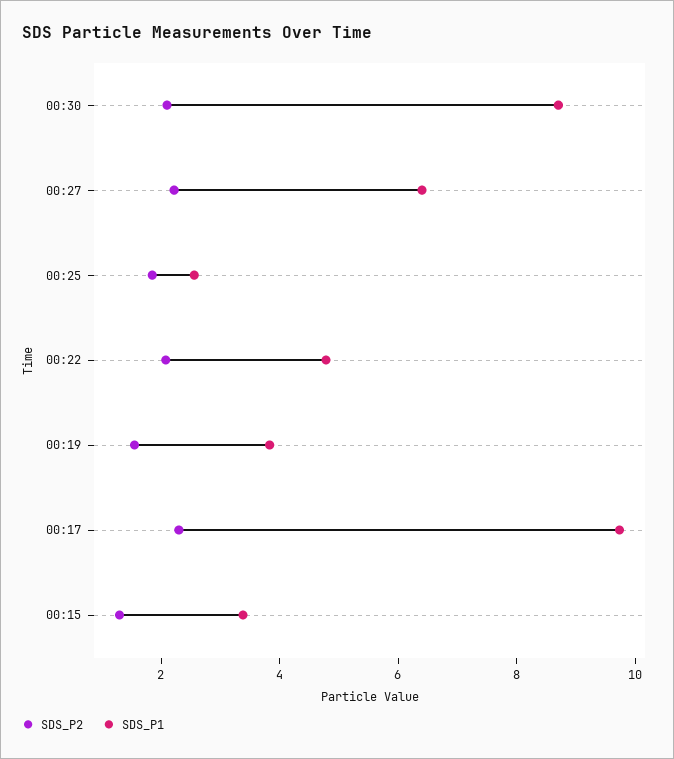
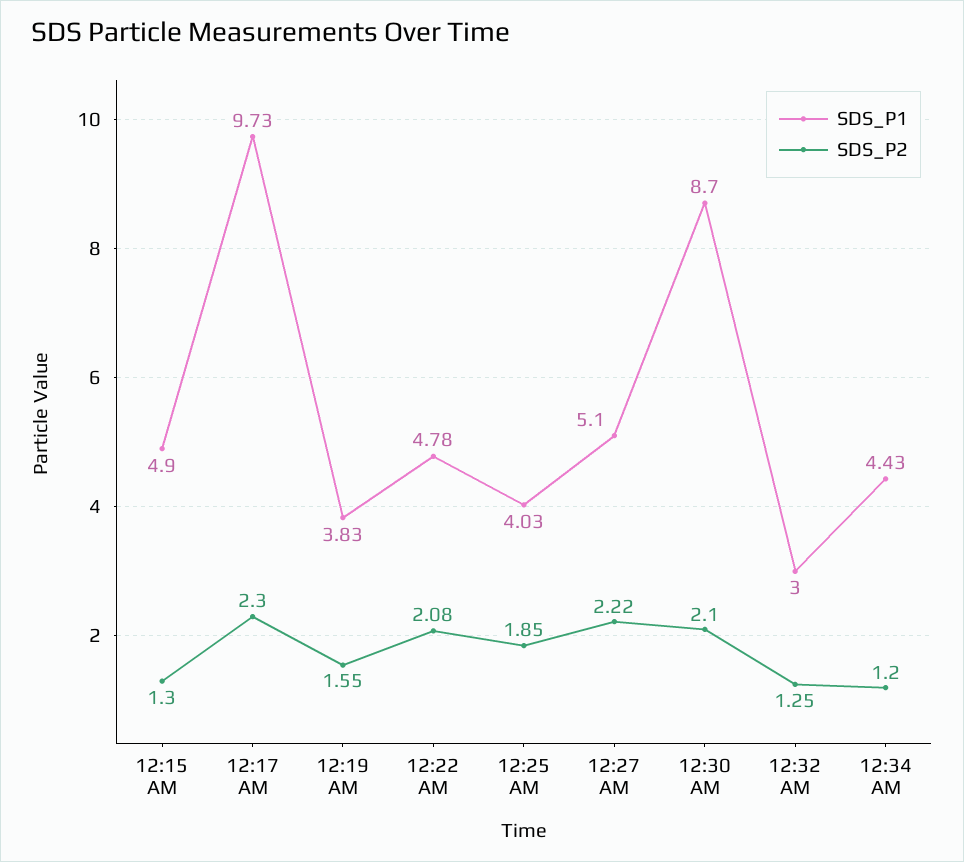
SDS_P1, 00:27: 6.5 -> 5.1
SDS_P1, 00:25: 2.5 -> 4.03
SDS_P1, 00:15: 3.5 -> 4.9
SDS_P1, 12:32 AM: none -> 3
SDS_P2, 12:32 AM: none -> 1.25
SDS_P1, 12:34 AM: none -> 4.43
SDS_P2, 12:34 AM: none -> 1.2

